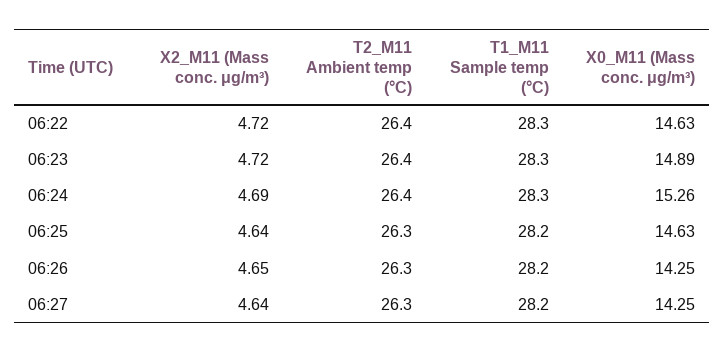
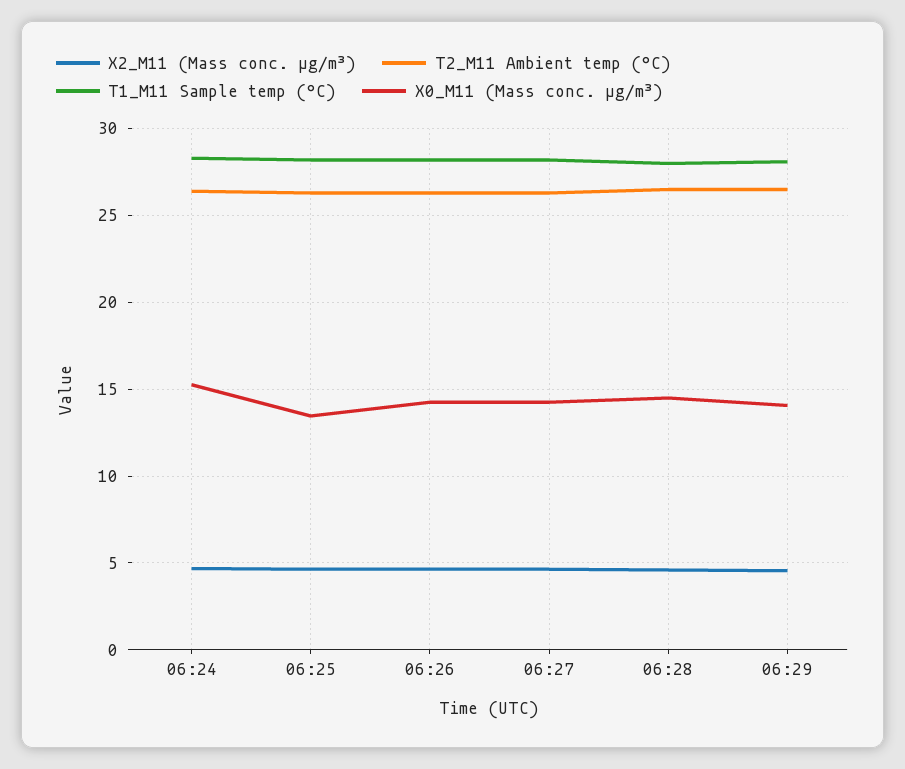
X2_M11 (Mass conc. μg/m³), 06:22: 4.72 -> none
T2_M11 Ambient temp (°C), 06:22: 26.4 -> none
T1_M11 Sample temp (°C), 06:22: 28.3 -> none
X0_M11 (Mass conc. μg/m³), 06:22: 14.63 -> none
X2_M11 (Mass conc. μg/m³), 06:23: 4.72 -> none
T2_M11 Ambient temp (°C), 06:23: 26.4 -> none
T1_M11 Sample temp (°C), 06:23: 28.3 -> none
X0_M11 (Mass conc. μg/m³), 06:23: 14.89 -> none
X0_M11 (Mass conc. μg/m³), 06:25: 14.63 -> 13.5
X2_M11 (Mass conc. μg/m³), 06:28: none -> 4.5
T2_M11 Ambient temp (°C), 06:28: none -> 26.5
T1_M11 Sample temp (°C), 06:28: none -> 28
X0_M11 (Mass conc. μg/m³), 06:28: none -> 14.5
X2_M11 (Mass conc. μg/m³), 06:29: none -> 4.5
T2_M11 Ambient temp (°C), 06:29: none -> 26.5
T1_M11 Sample temp (°C), 06:29: none -> 28
X0_M11 (Mass conc. μg/m³), 06:29: none -> 14

